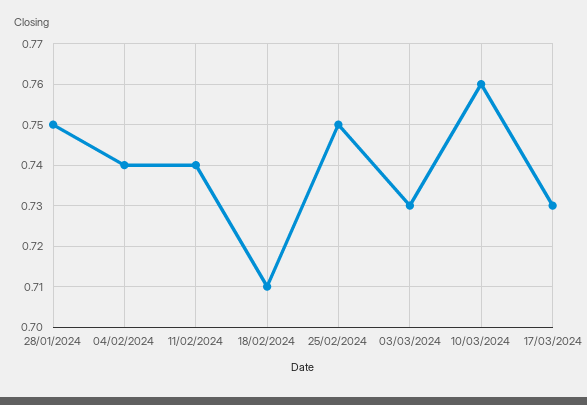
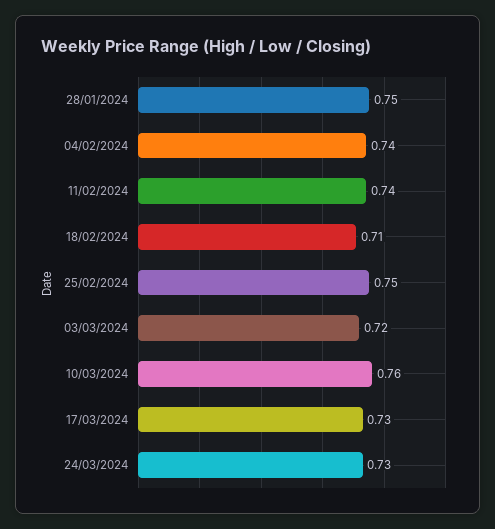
03/03/2024: 0.73 -> 0.72
24/03/2024: none -> 0.73

